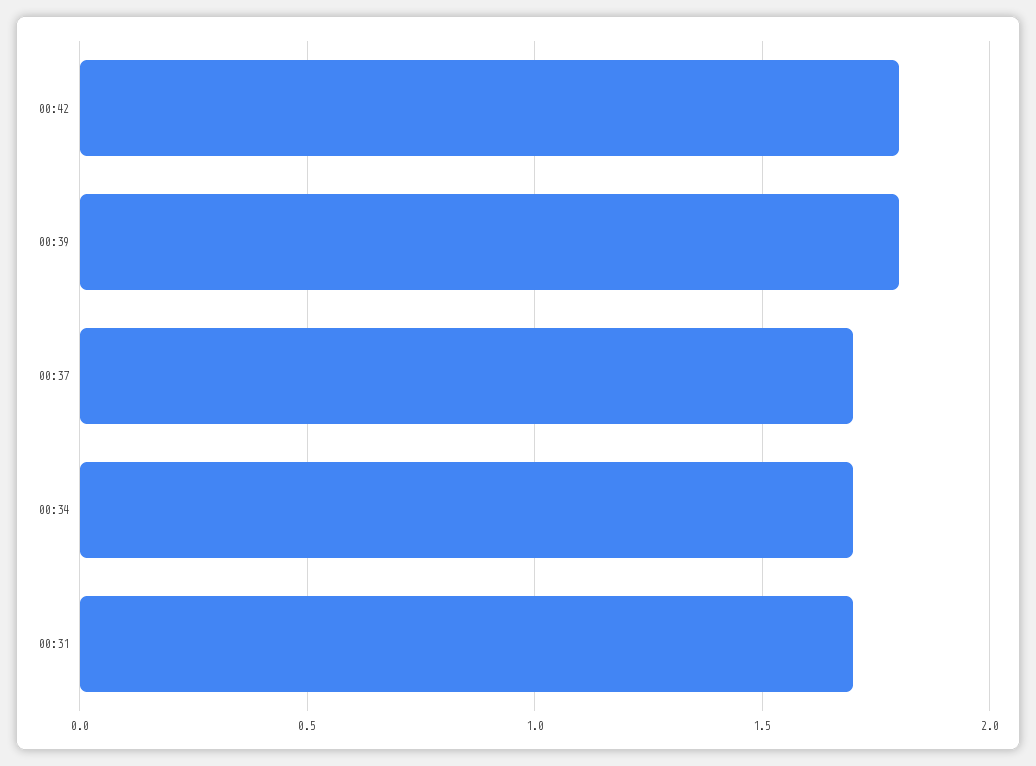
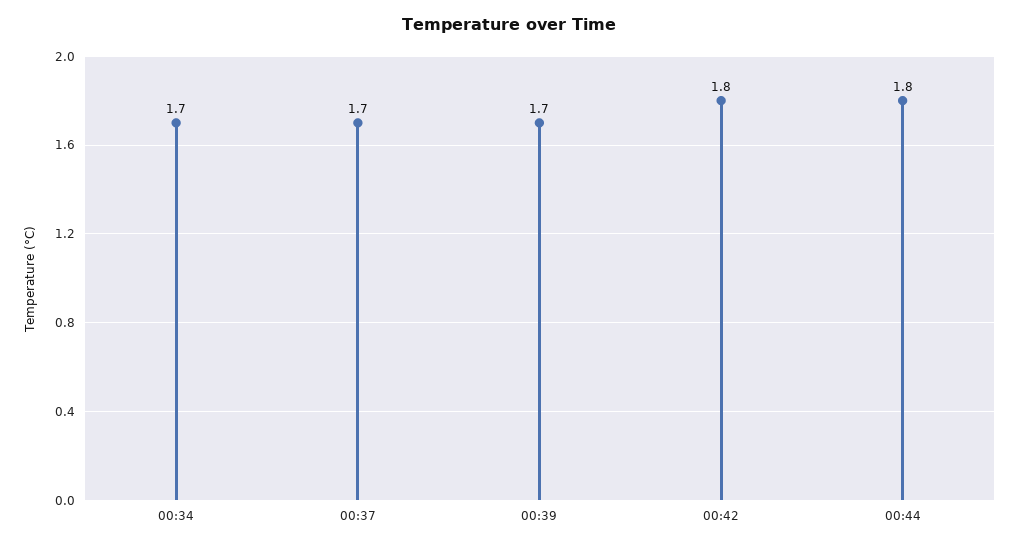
00:39: 1.8 -> 1.7
00:31: 1.7 -> none
00:44: none -> 1.8

